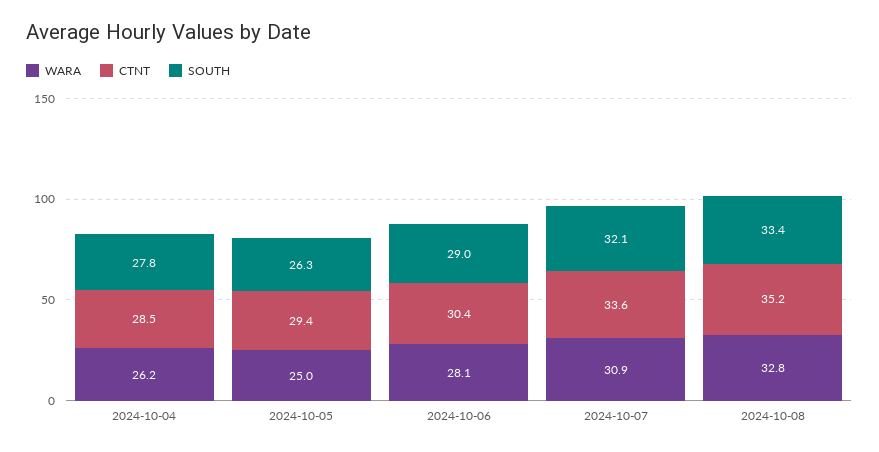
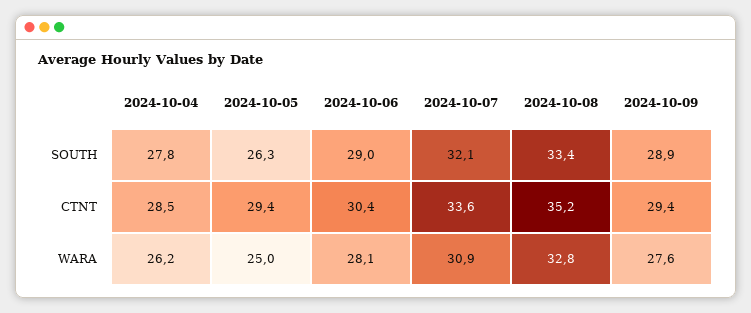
SOUTH, 2024-10-09: none -> 28.9
CTNT, 2024-10-09: none -> 29.4
WARA, 2024-10-09: none -> 27.6

